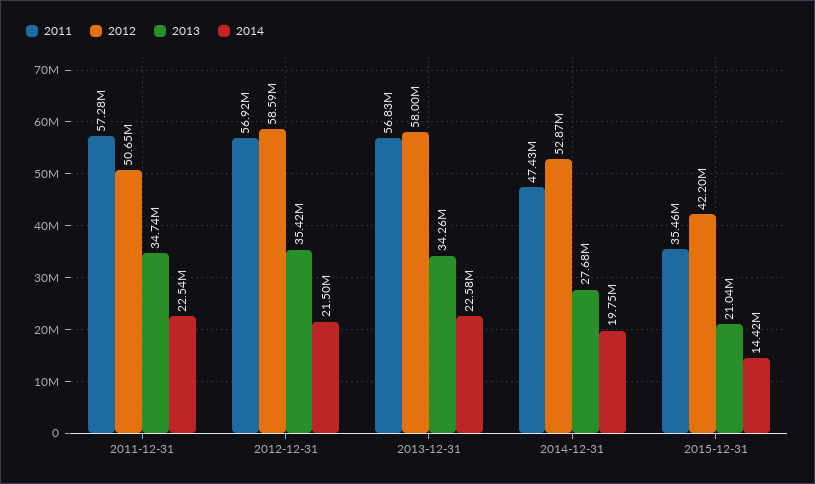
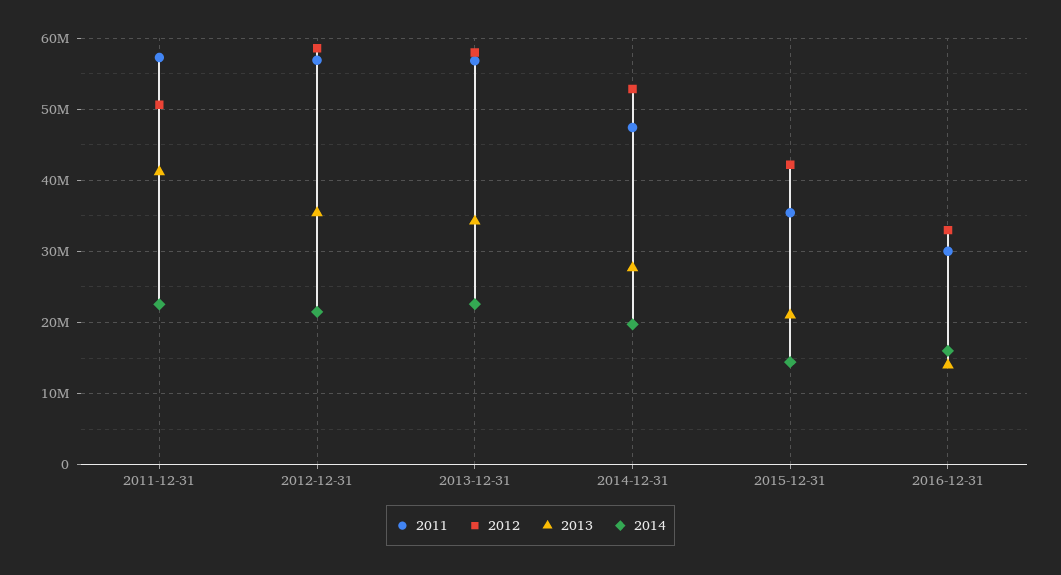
2013, 2011-12-31: 34740000 -> 41000000
2011, 2016-12-31: none -> 30000000
2012, 2016-12-31: none -> 33000000
2013, 2016-12-31: none -> 14000000
2014, 2016-12-31: none -> 16000000

